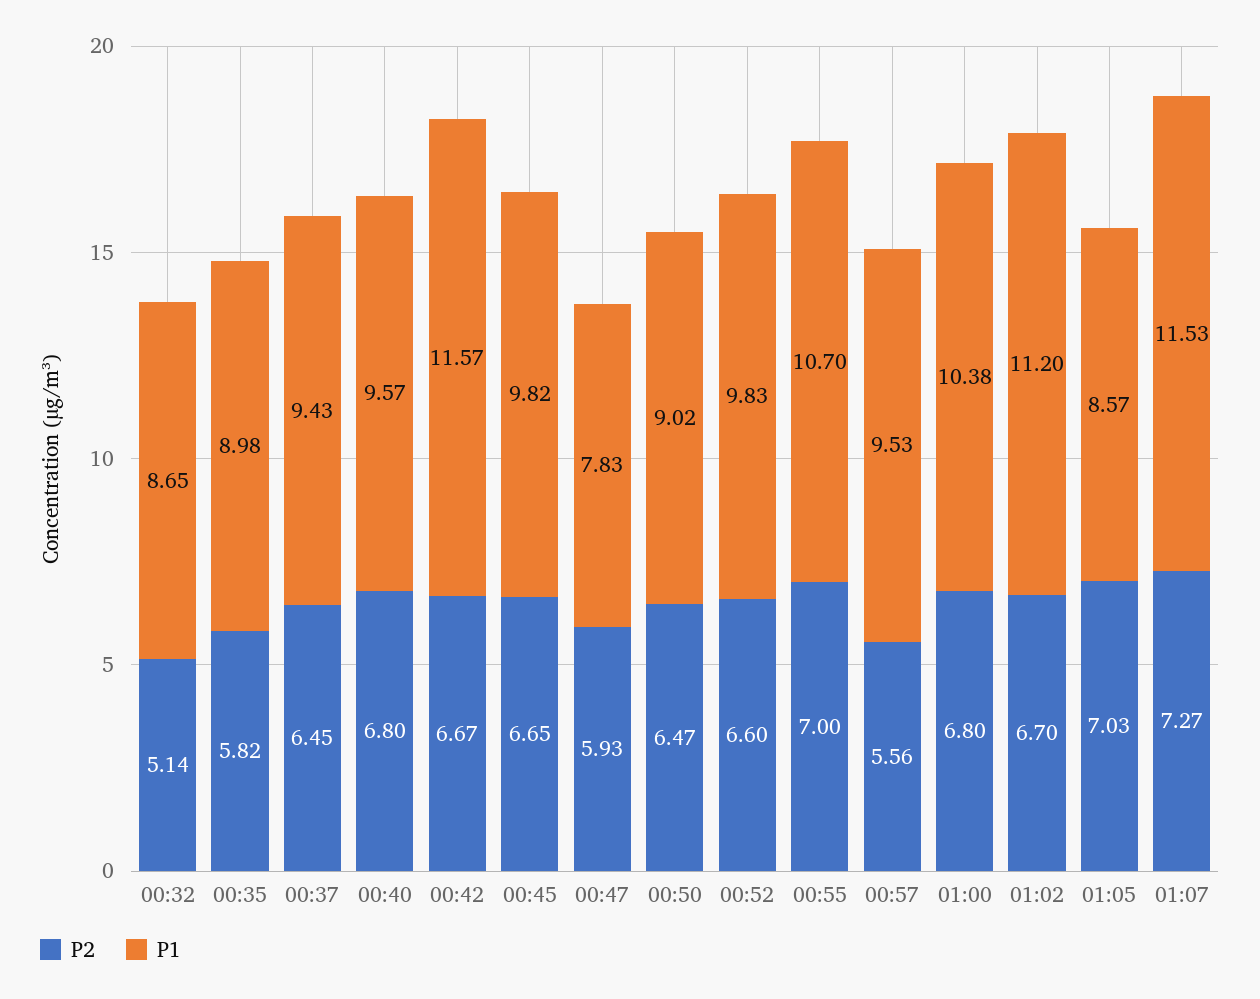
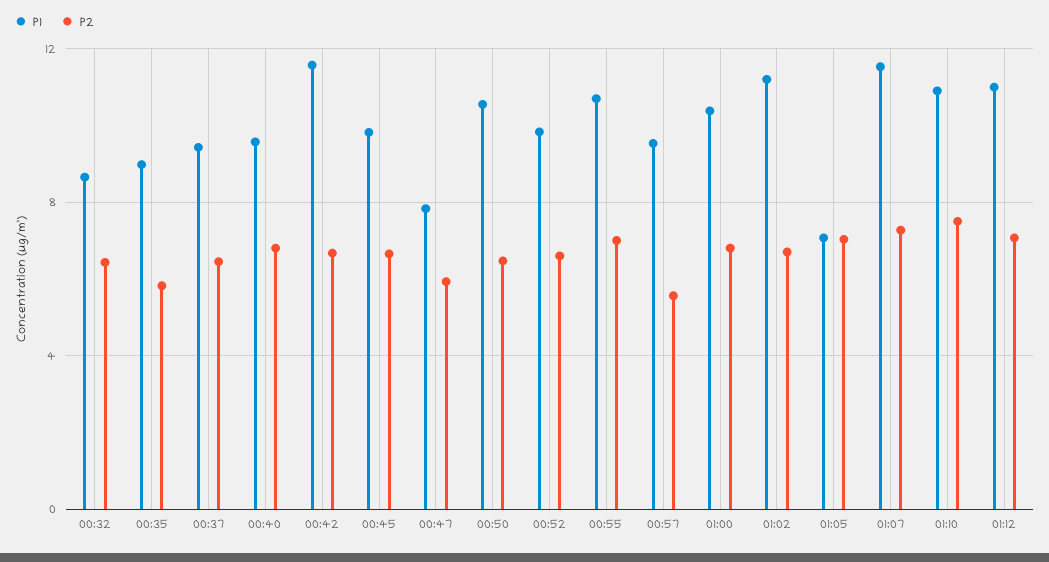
P2, 00:32: 5.14 -> 6.5
P1, 00:50: 9.02 -> 10.5
P1, 01:05: 8.57 -> 7
P1, 01:10: none -> 11
P2, 01:10: none -> 7.5
P1, 01:12: none -> 11
P2, 01:12: none -> 7

